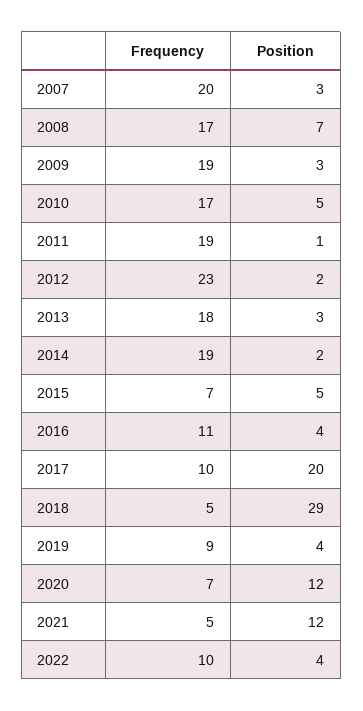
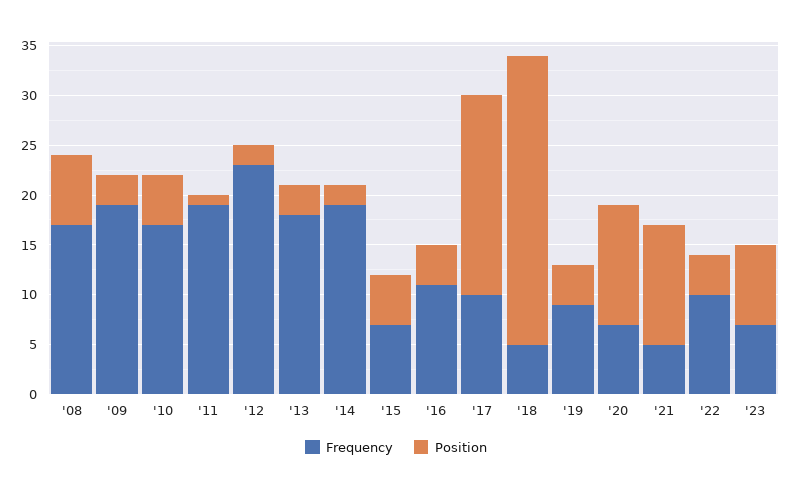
Frequency, 2007: 20 -> none
Position, 2007: 3 -> none
Frequency, '23: none -> 7
Position, '23: none -> 8

